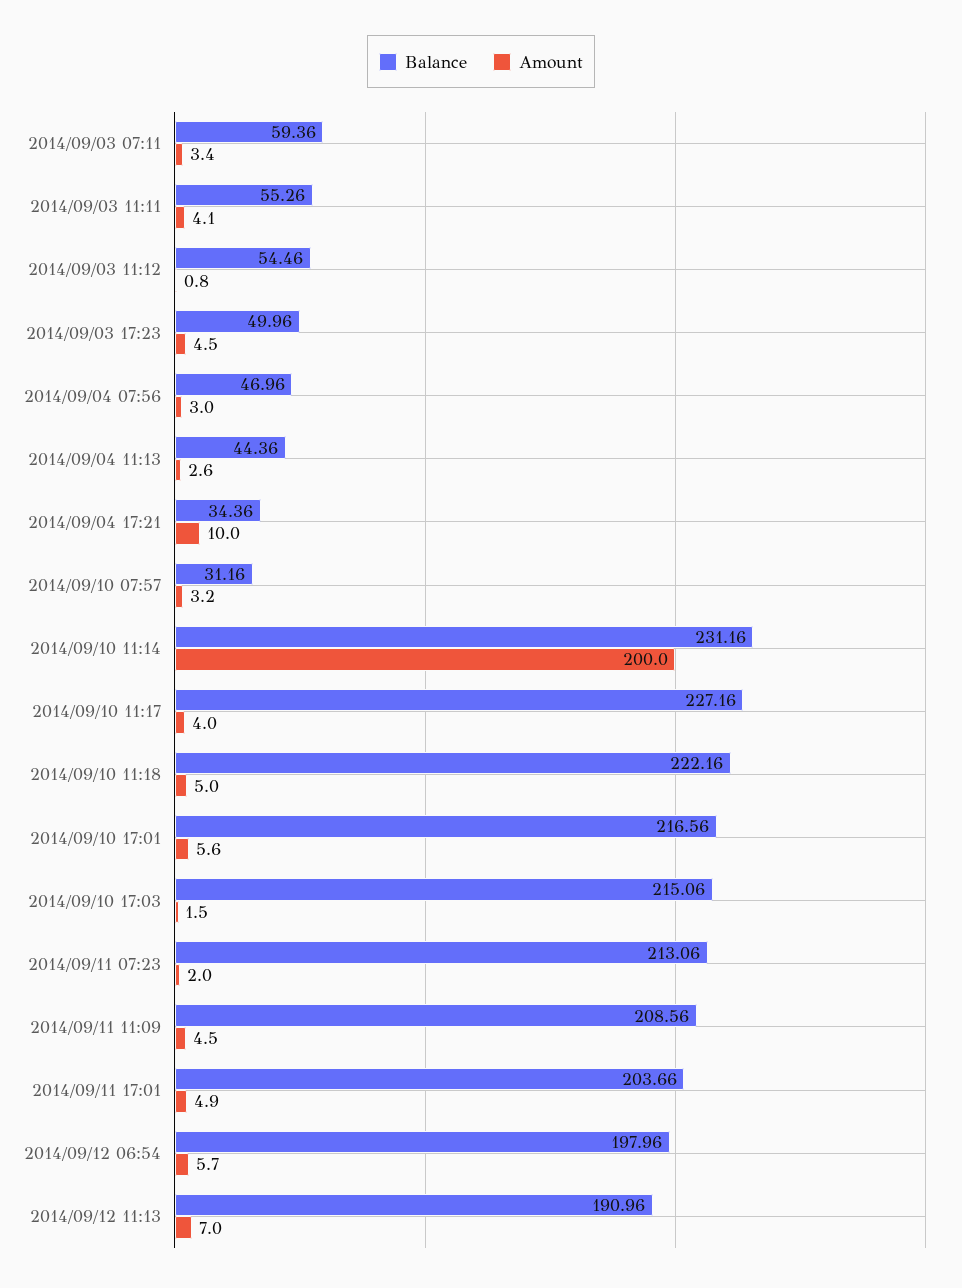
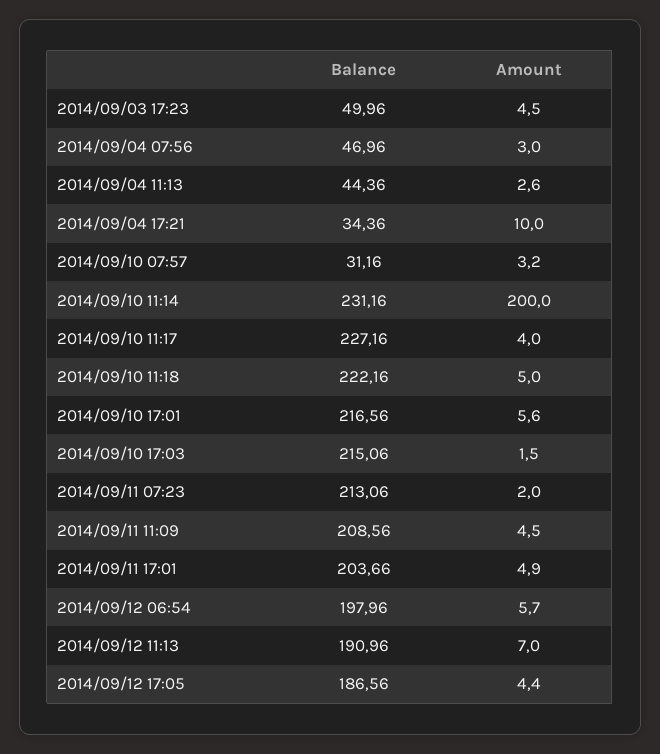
Balance, 2014/09/03 07:11: 59.36 -> none
Amount, 2014/09/03 07:11: 3.4 -> none
Balance, 2014/09/03 11:11: 55.26 -> none
Amount, 2014/09/03 11:11: 4.1 -> none
Balance, 2014/09/03 11:12: 54.46 -> none
Amount, 2014/09/03 11:12: 0.8 -> none
Balance, 2014/09/12 17:05: none -> 186.56
Amount, 2014/09/12 17:05: none -> 4.4

